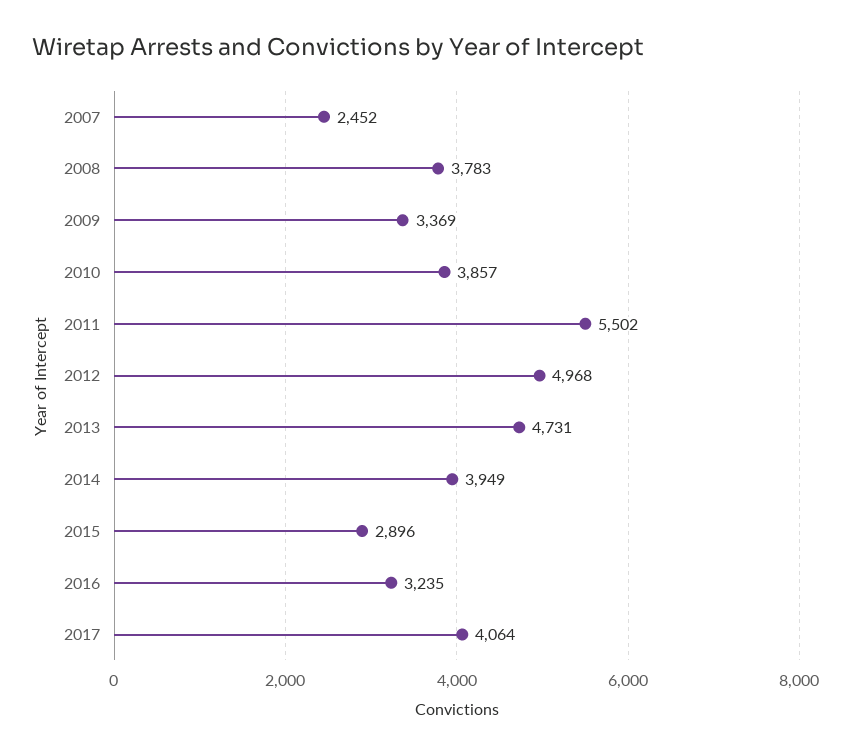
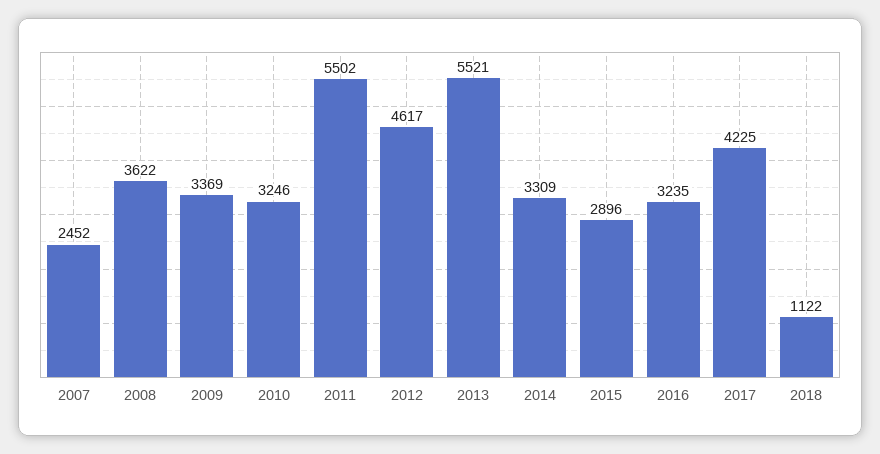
2008: 3783 -> 3622
2010: 3857 -> 3246
2012: 4968 -> 4617
2013: 4731 -> 5521
2014: 3949 -> 3309
2017: 4064 -> 4225
2018: none -> 1122

